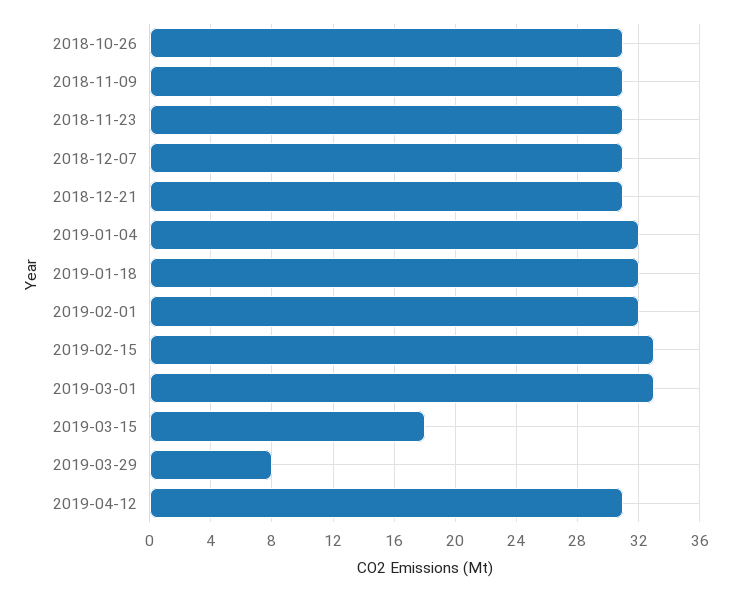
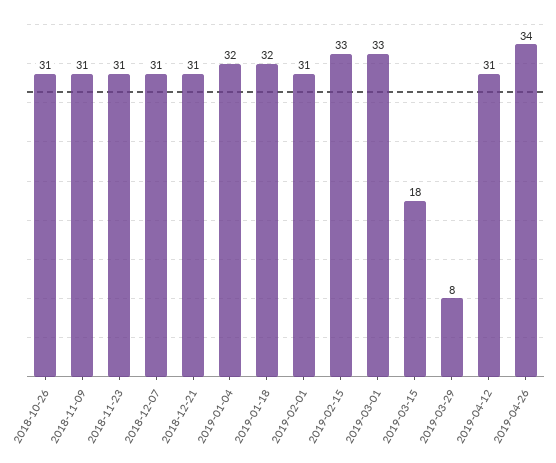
2019-02-01: 32 -> 31
2019-04-26: none -> 34

